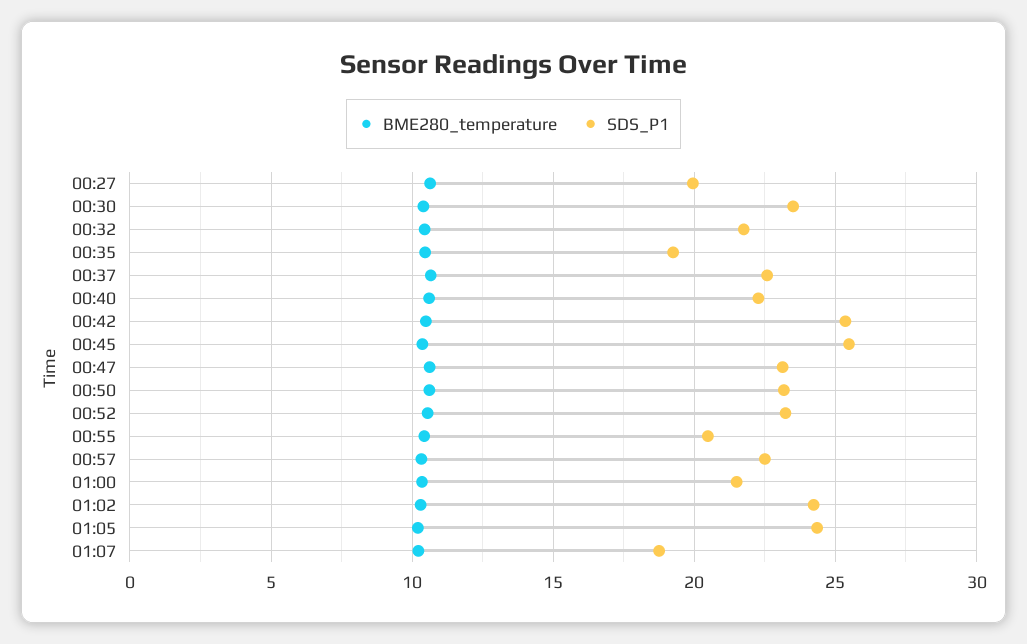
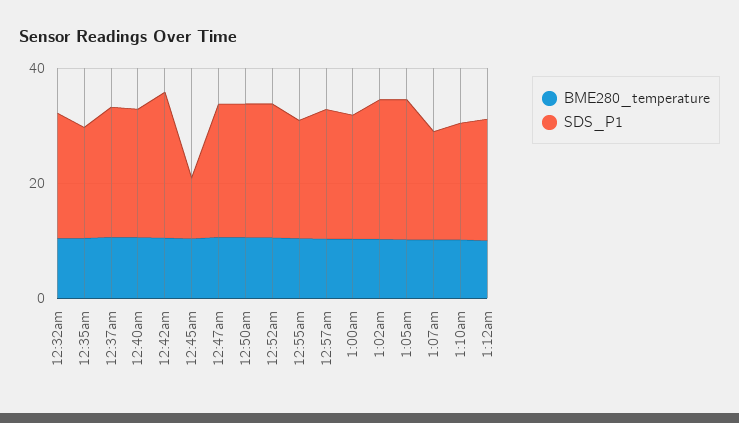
BME280_temperature, 00:27: 10.5 -> none
SDS_P1, 00:27: 20 -> none
BME280_temperature, 00:30: 10.5 -> none
SDS_P1, 00:30: 23.5 -> none
SDS_P1, 00:45: 25.5 -> 10
BME280_temperature, 1:10am: none -> 10
SDS_P1, 1:10am: none -> 20
BME280_temperature, 1:12am: none -> 10
SDS_P1, 1:12am: none -> 20

